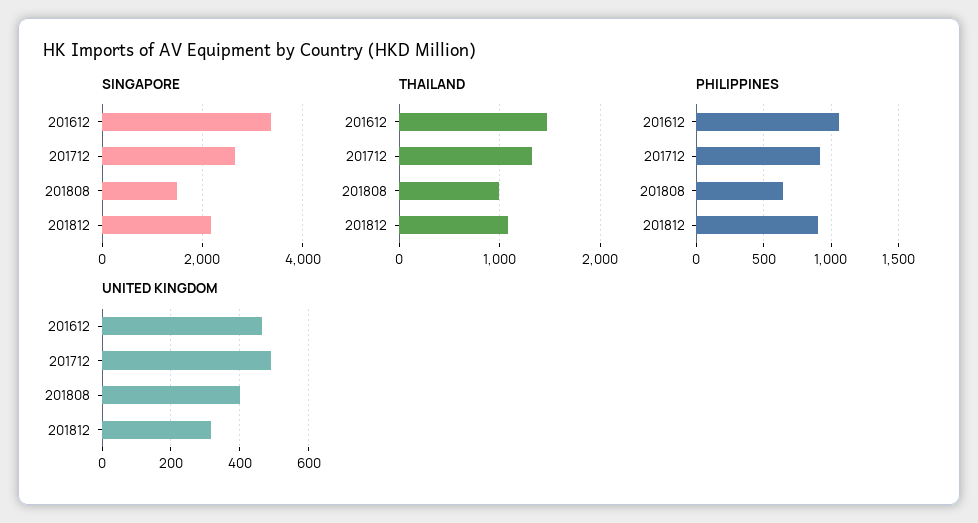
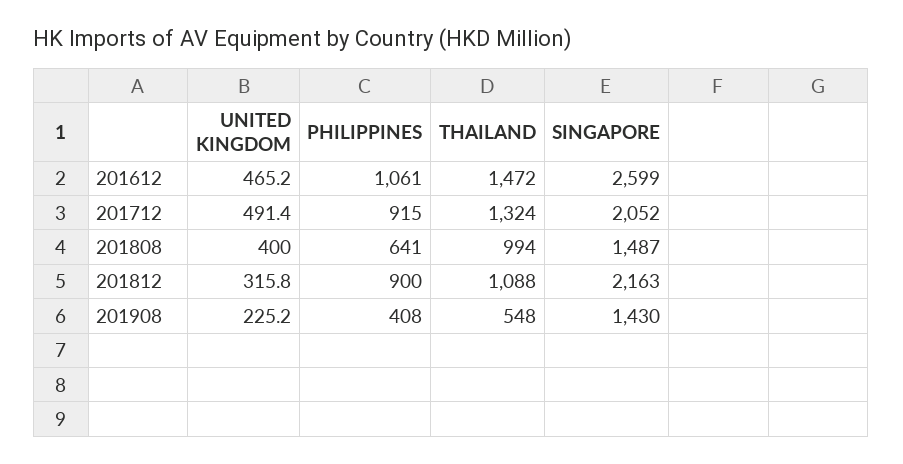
SINGAPORE, 201612: 3400 -> 2599
SINGAPORE, 201712: 2600 -> 2052
UNITED KINGDOM, 201908: none -> 225.2
PHILIPPINES, 201908: none -> 408
THAILAND, 201908: none -> 548
SINGAPORE, 201908: none -> 1430

